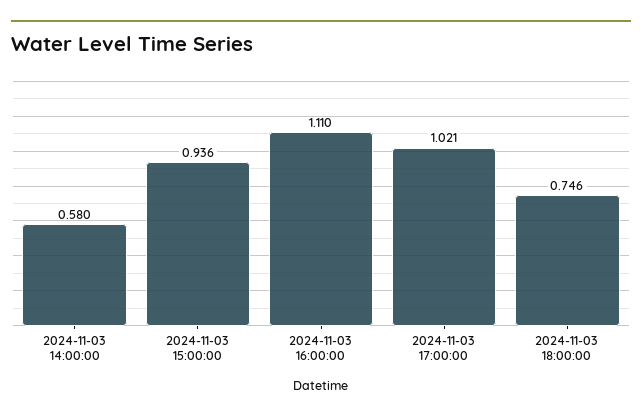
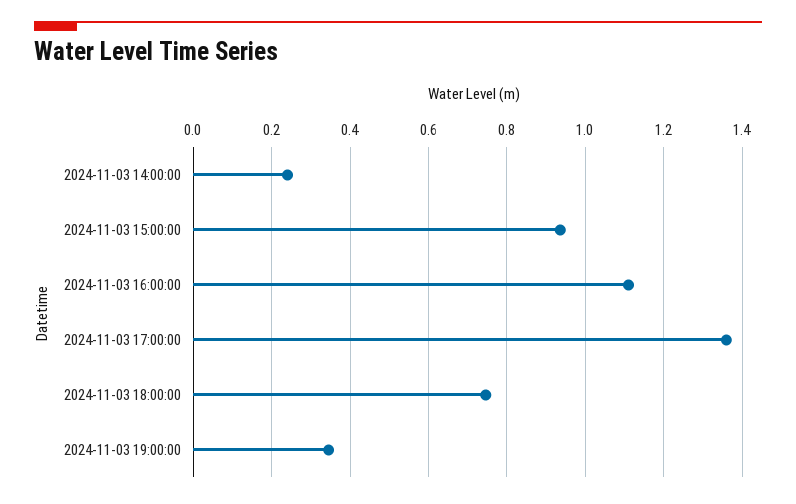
2024-11-03 14:00:00: 0.58 -> 0.24
2024-11-03 17:00:00: 1.021 -> 1.36
2024-11-03 19:00:00: none -> 0.34

